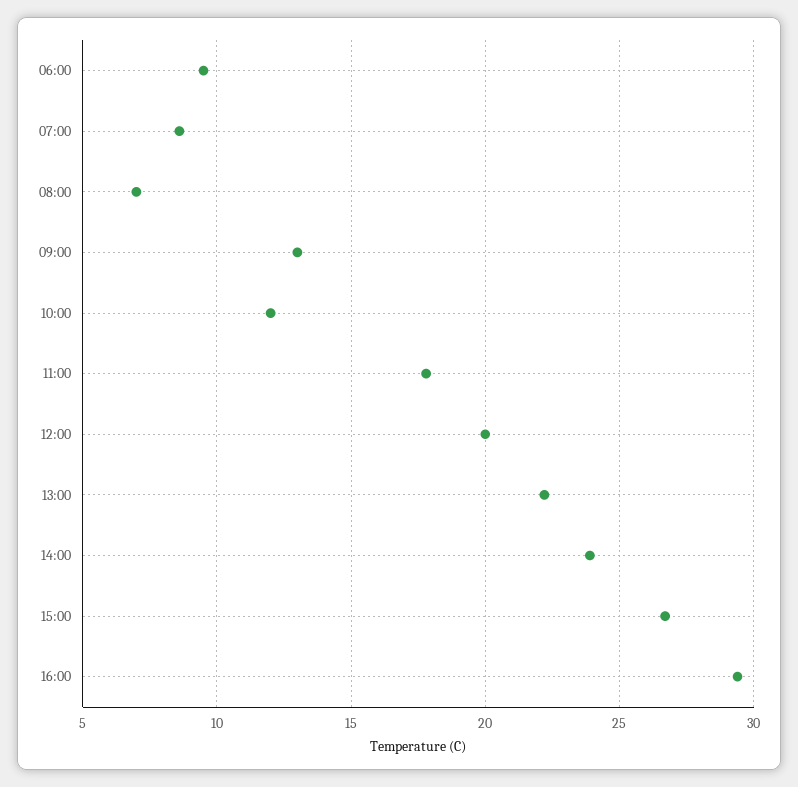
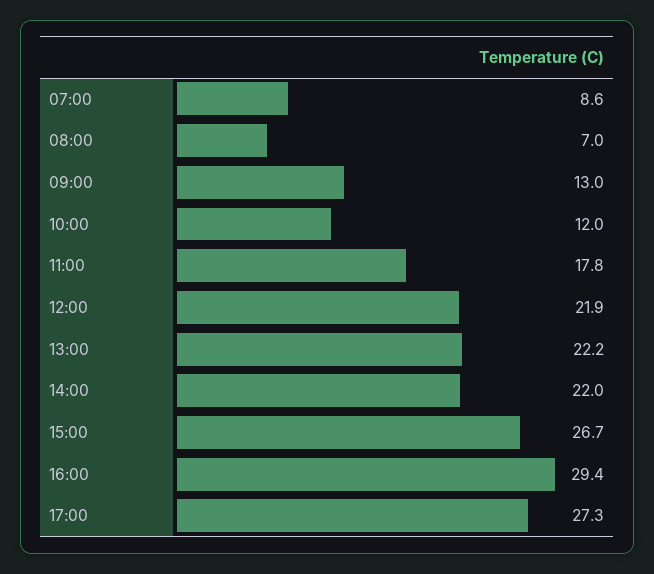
06:00: 9.5 -> none
12:00: 20 -> 21.9
14:00: 24 -> 22
17:00: none -> 27.3

